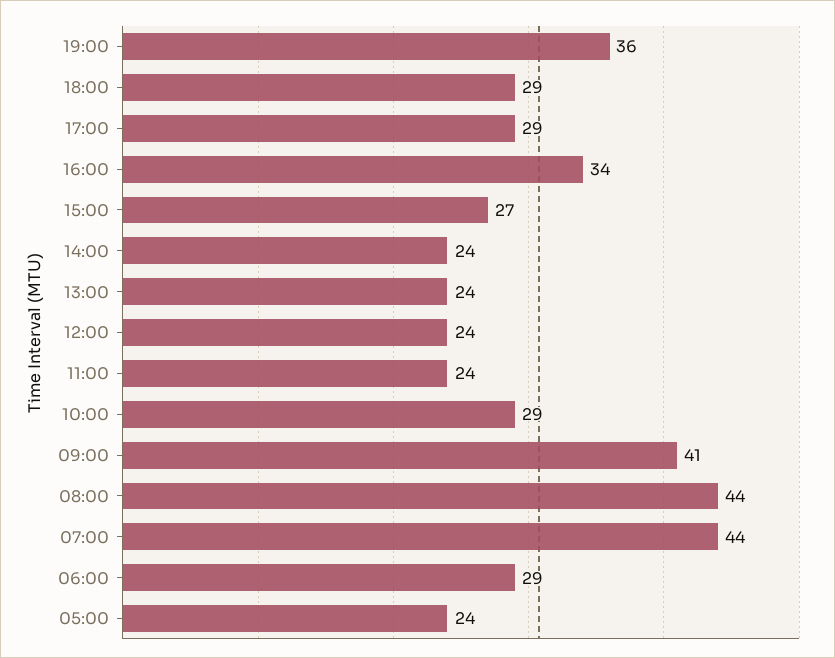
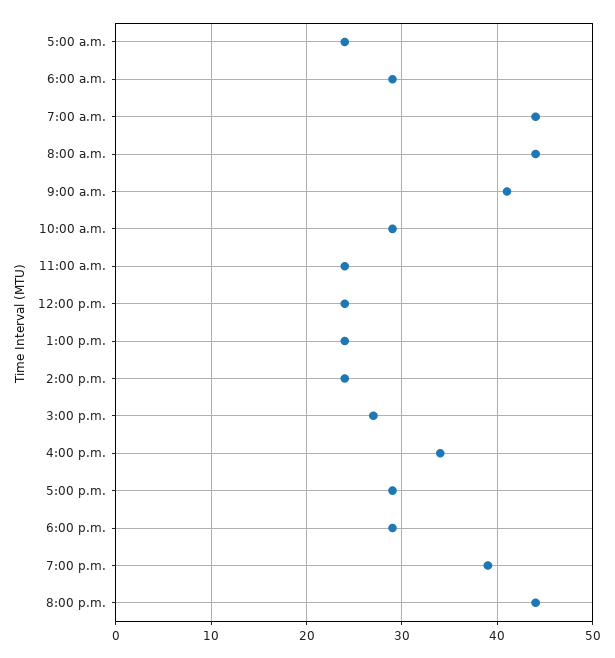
19:00: 36 -> 39
8:00 p.m.: none -> 44

